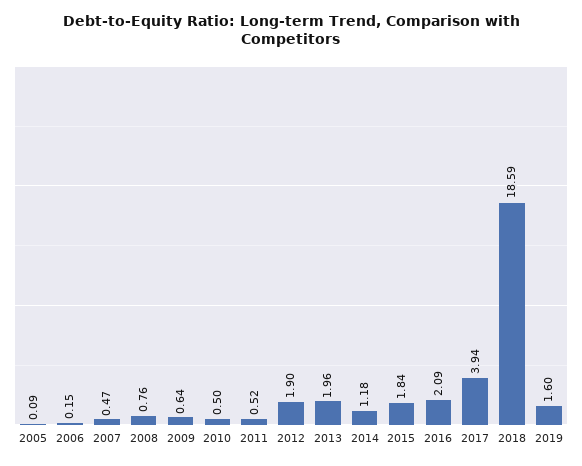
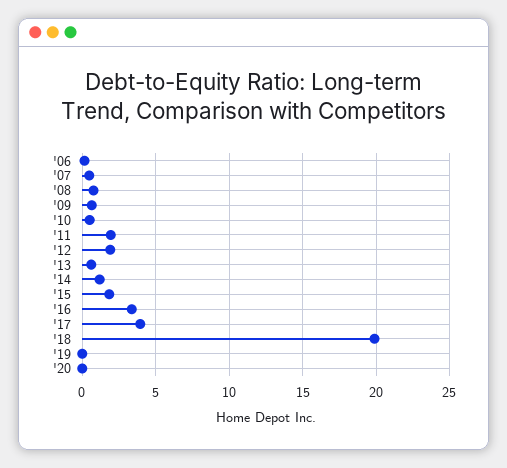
2005: 0.09 -> none
2011: 0.52 -> 2
2013: 1.96 -> 0.5
2016: 2.09 -> 3.5
2018: 18.59 -> 20
2019: 1.6 -> 0
'20: none -> 0

